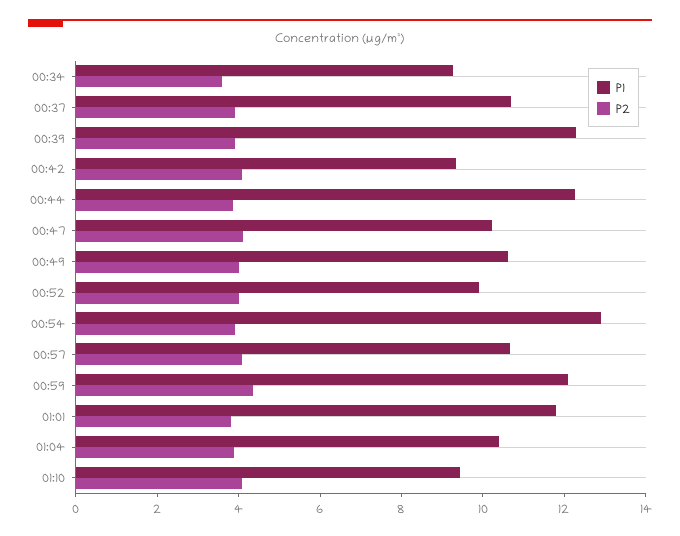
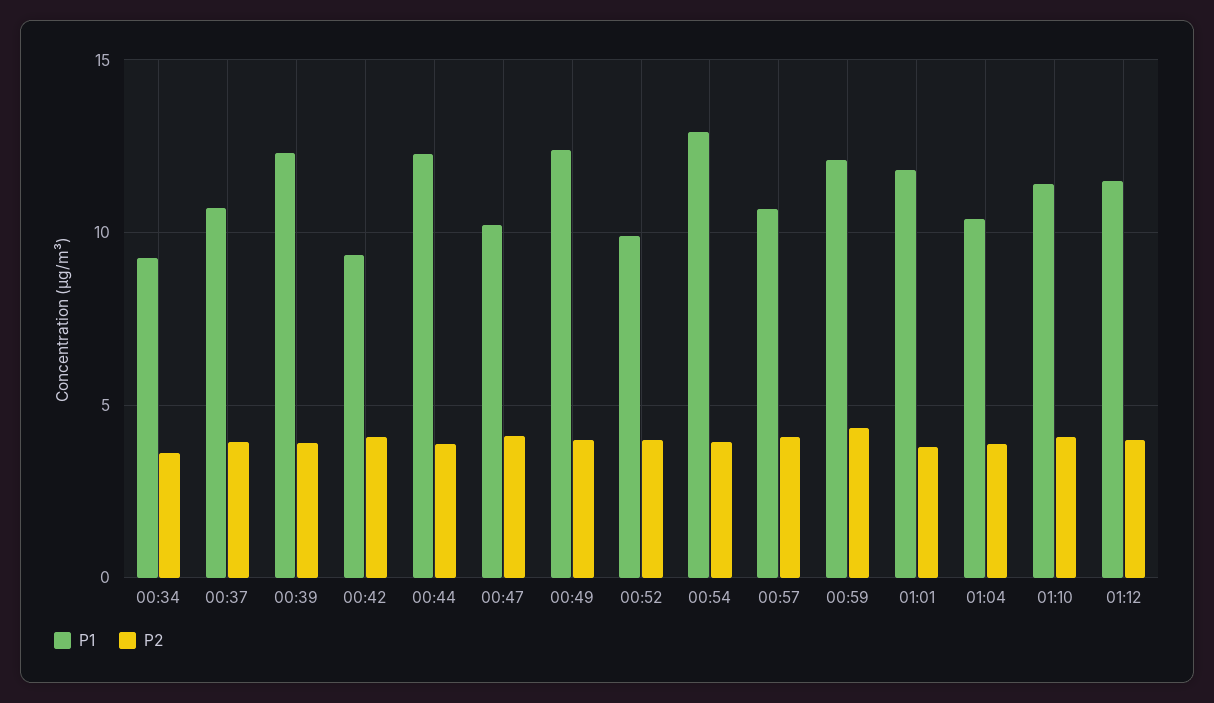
P1, 00:49: 10.5 -> 12.5
P1, 01:10: 9.5 -> 11.5
P1, 01:12: none -> 11.5
P2, 01:12: none -> 4

